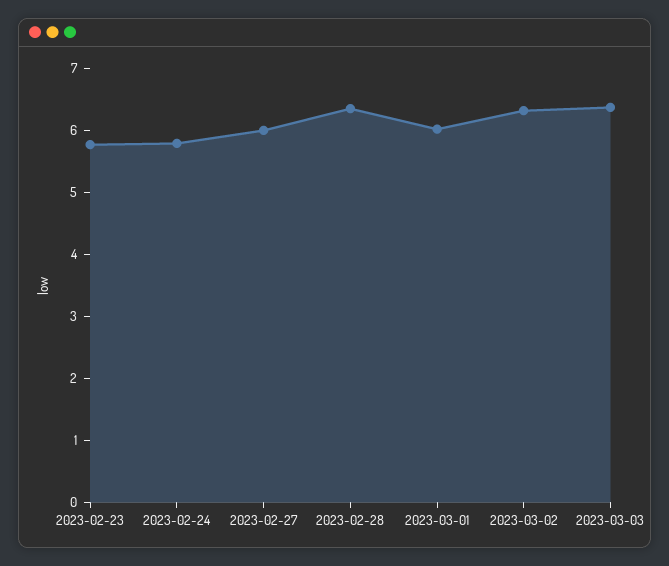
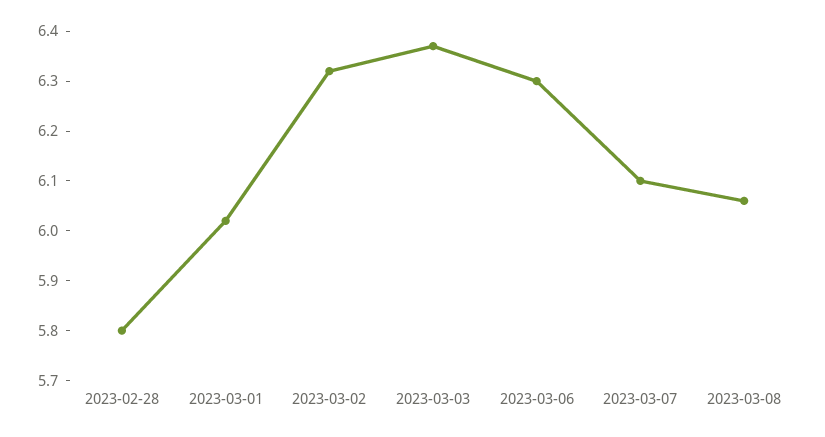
2023-02-23: 5.8 -> none
2023-02-24: 5.8 -> none
2023-02-27: 6 -> none
2023-02-28: 6.4 -> 5.8
2023-03-06: none -> 6.3
2023-03-07: none -> 6.1
2023-03-08: none -> 6.05

